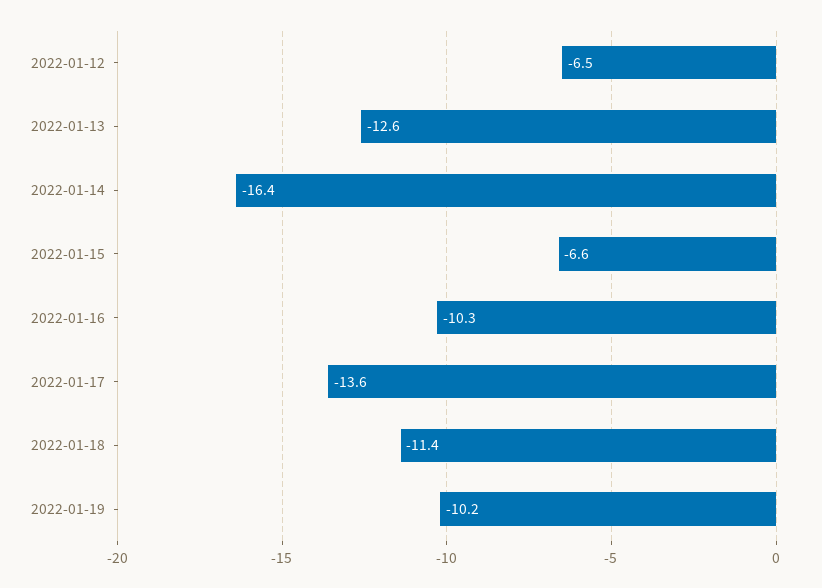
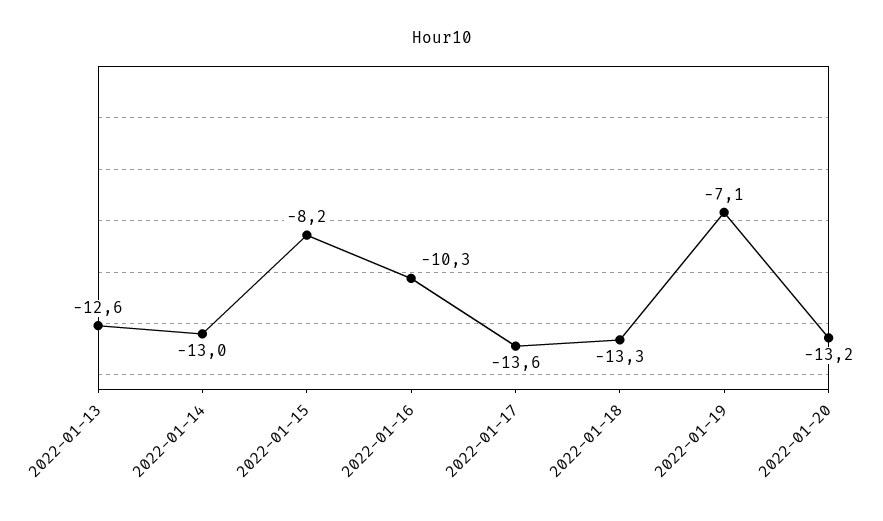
2022-01-12: -6.5 -> none
2022-01-14: -16.4 -> -13
2022-01-15: -6.6 -> -8.2
2022-01-18: -11.4 -> -13.3
2022-01-19: -10.2 -> -7.1
2022-01-20: none -> -13.2

